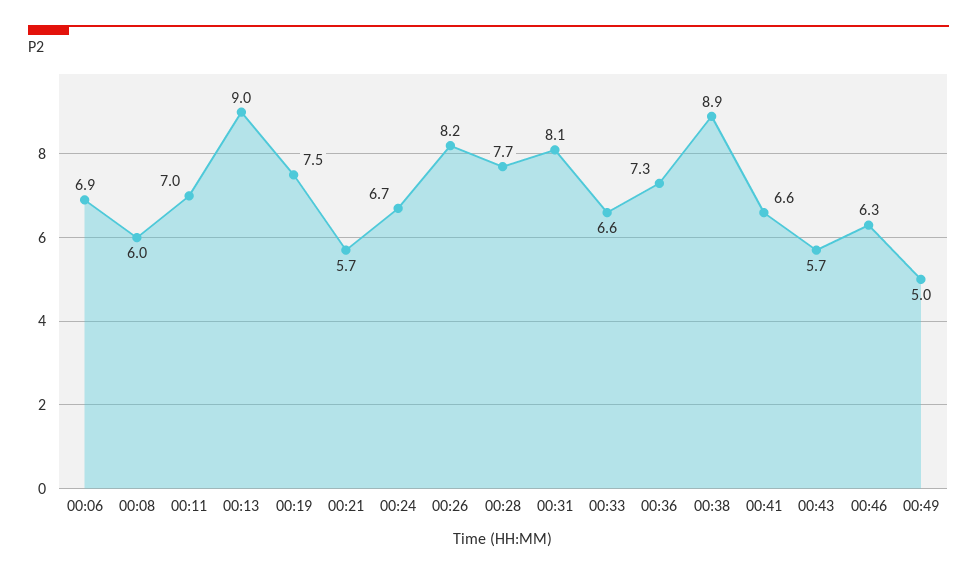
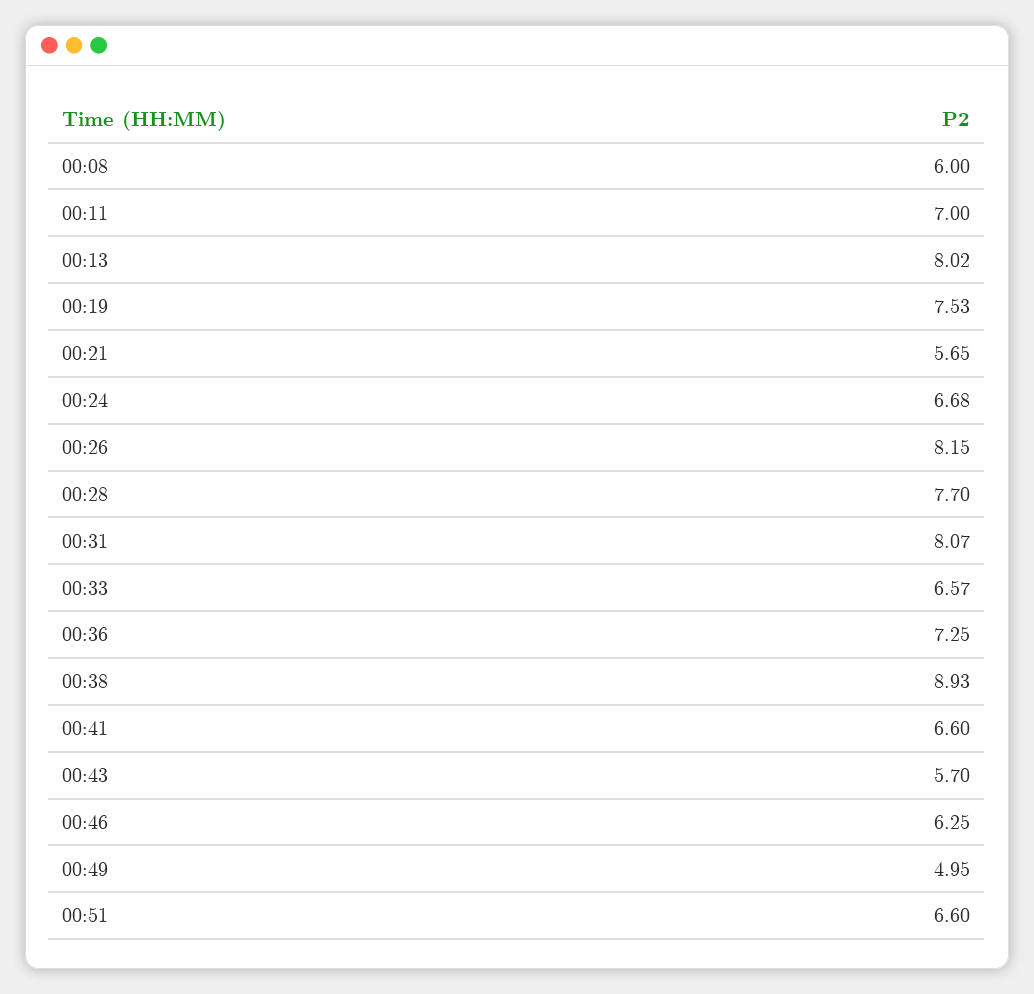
00:06: 6.9 -> none
00:13: 9 -> 8.02
00:51: none -> 6.6

